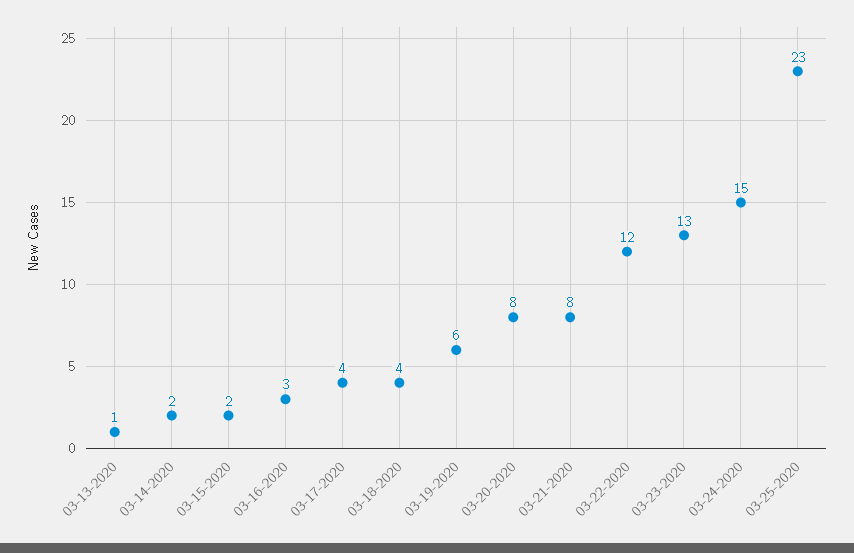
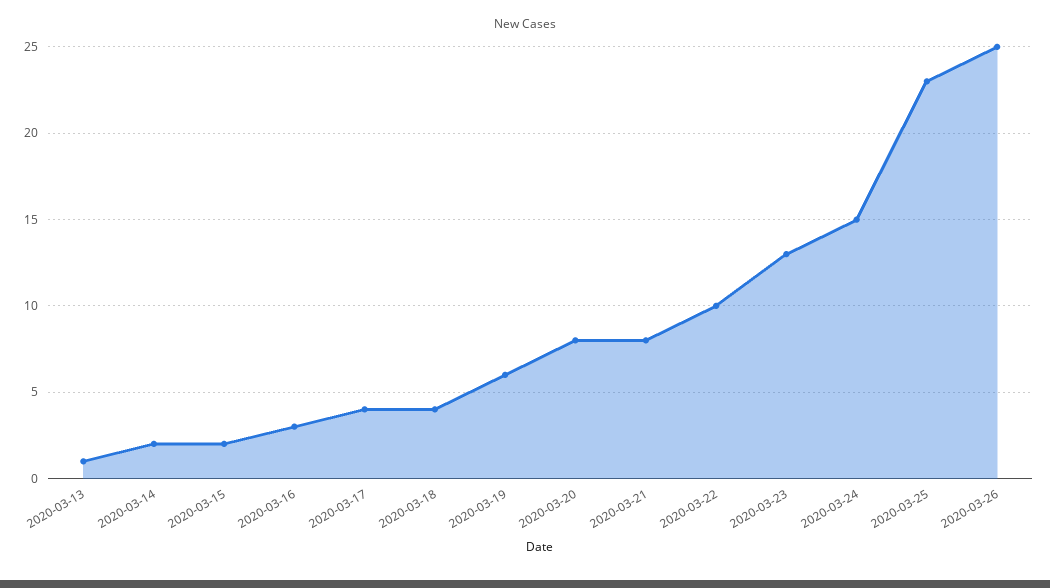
03-22-2020: 12 -> 10
2020-03-26: none -> 25

